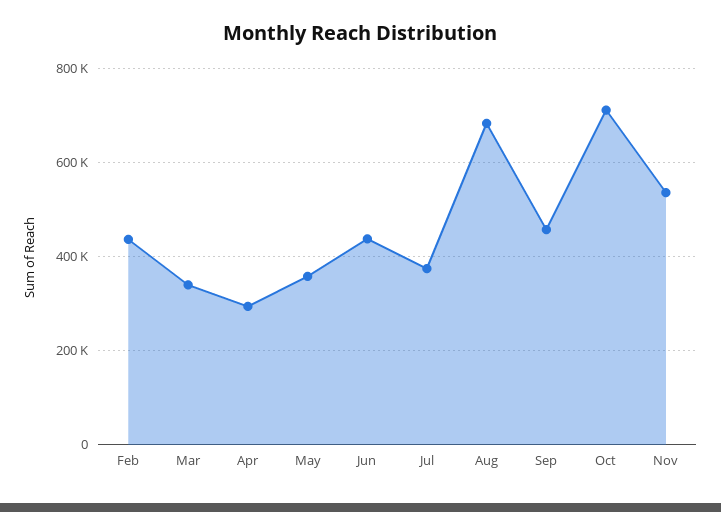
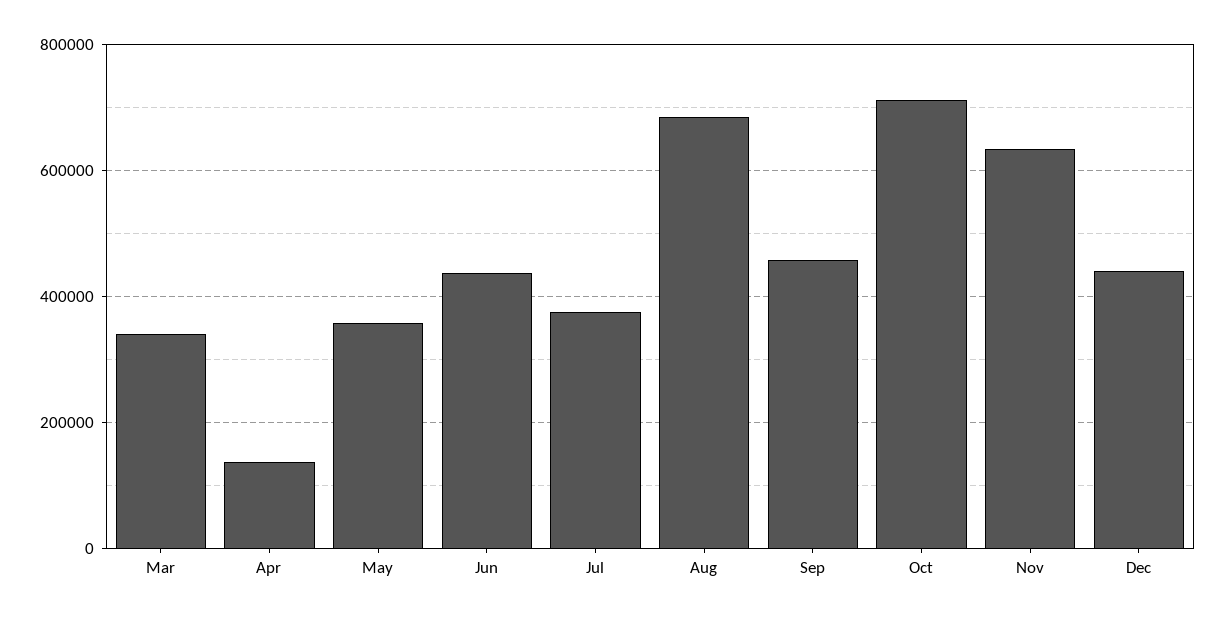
Feb: 440000 -> none
Apr: 300000 -> 140000
Nov: 540000 -> 640000
Dec: none -> 440000

